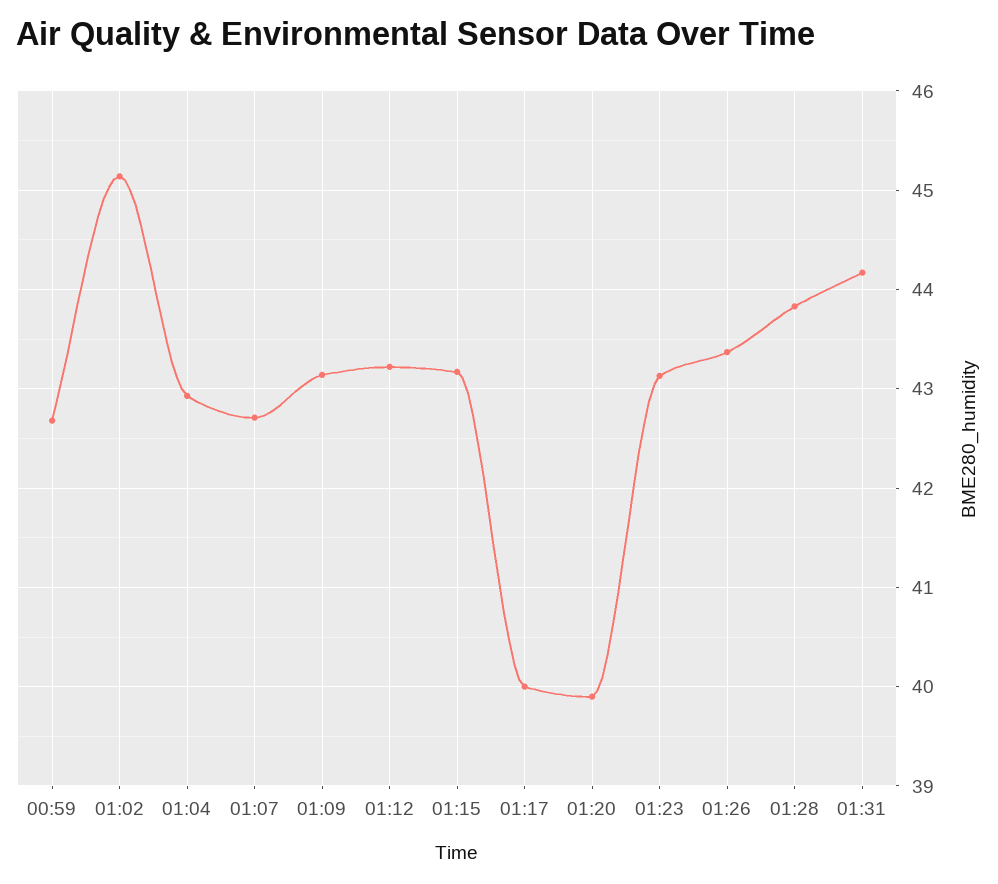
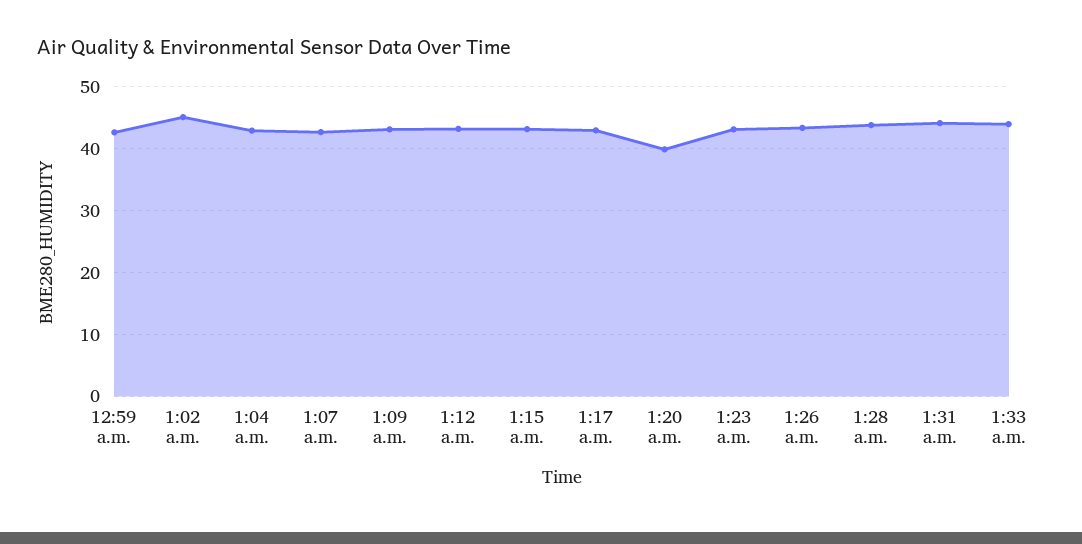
01:17: 40 -> 43
1:33 a.m.: none -> 44

